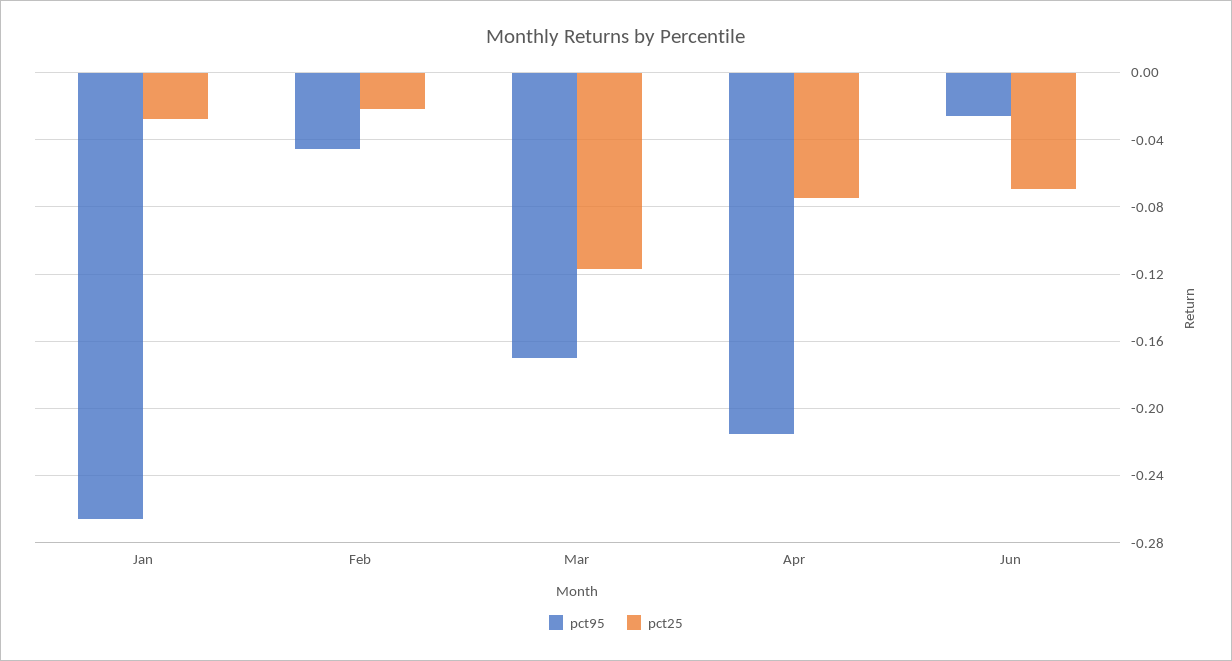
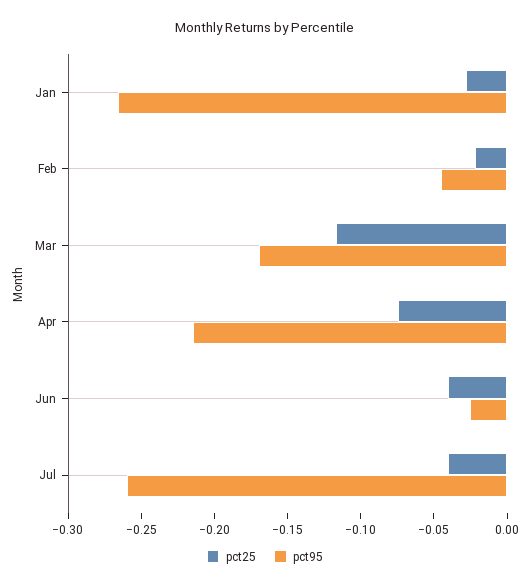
pct25, Jun: -0.07 -> -0.04
pct25, Jul: none -> -0.04
pct95, Jul: none -> -0.26

